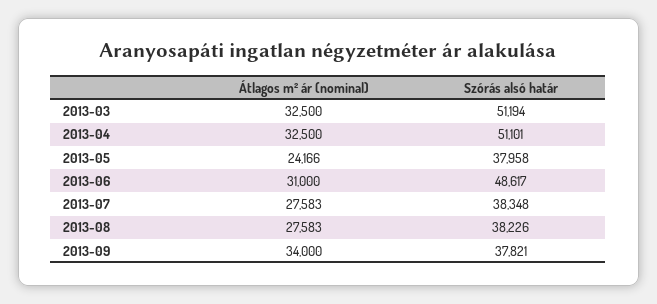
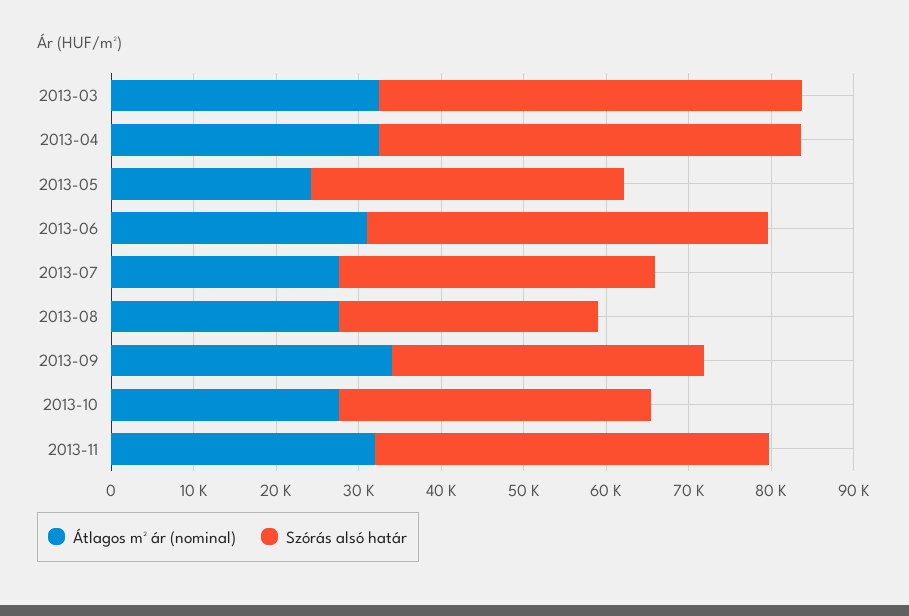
Szórás alsó határ, 2013-08: 38226 -> 32000
Átlagos m² ár (nominal), 2013-10: none -> 28000
Szórás alsó határ, 2013-10: none -> 38000
Átlagos m² ár (nominal), 2013-11: none -> 32000
Szórás alsó határ, 2013-11: none -> 48000

